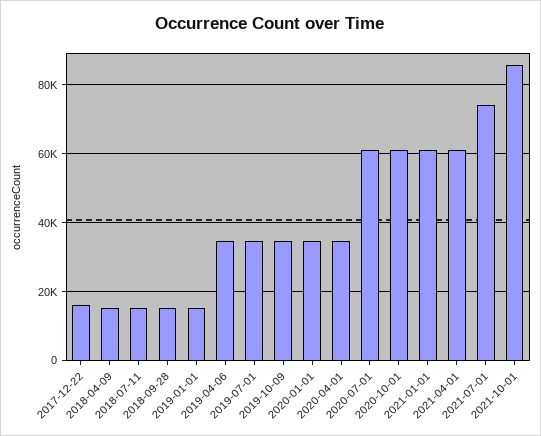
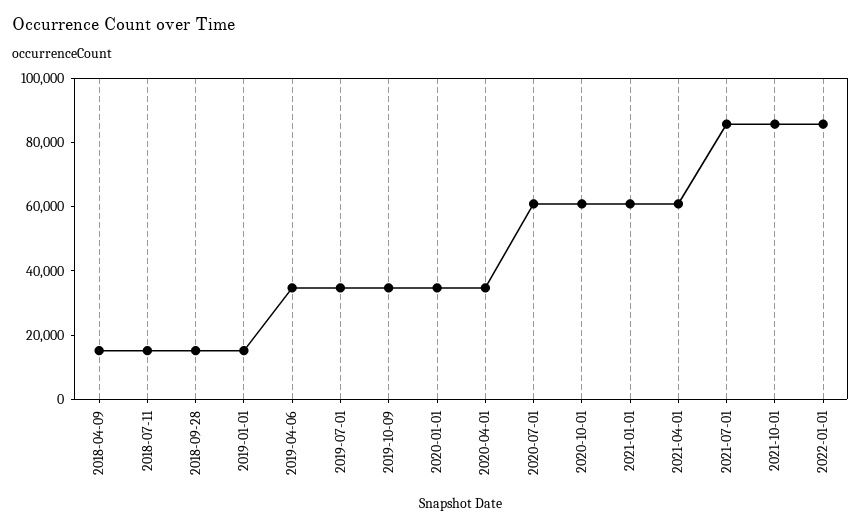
2017-12-22: 16000 -> none
2021-07-01: 74000 -> 85000
2022-01-01: none -> 85000

